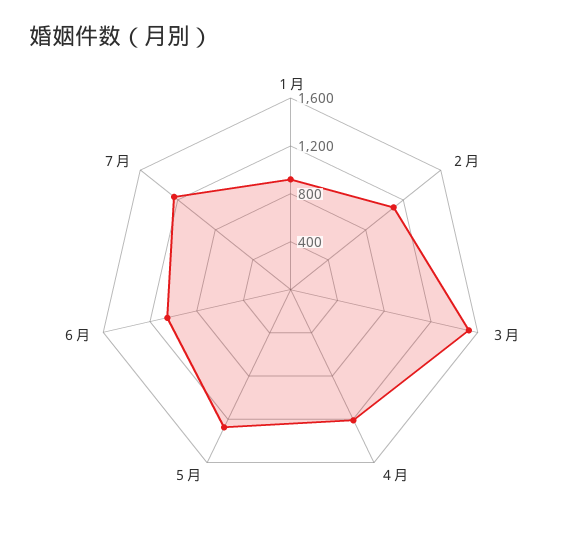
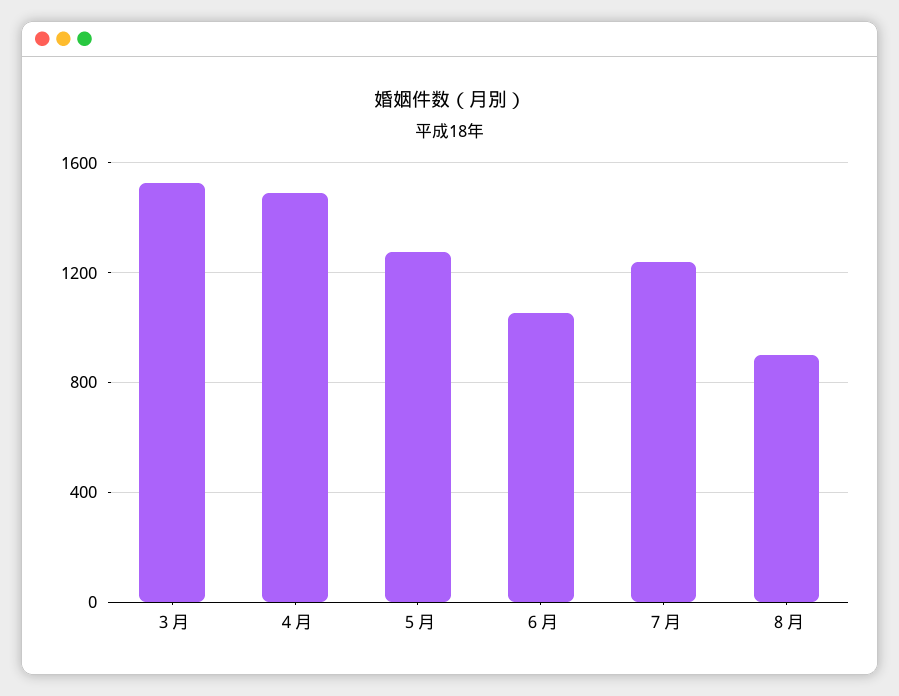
１月: 900 -> none
２月: 1100 -> none
４月: 1200 -> 1500
８月: none -> 900

